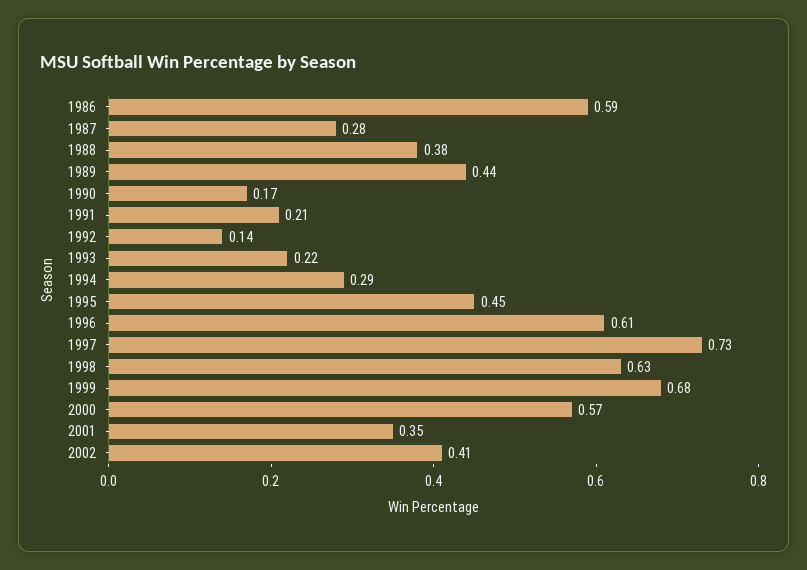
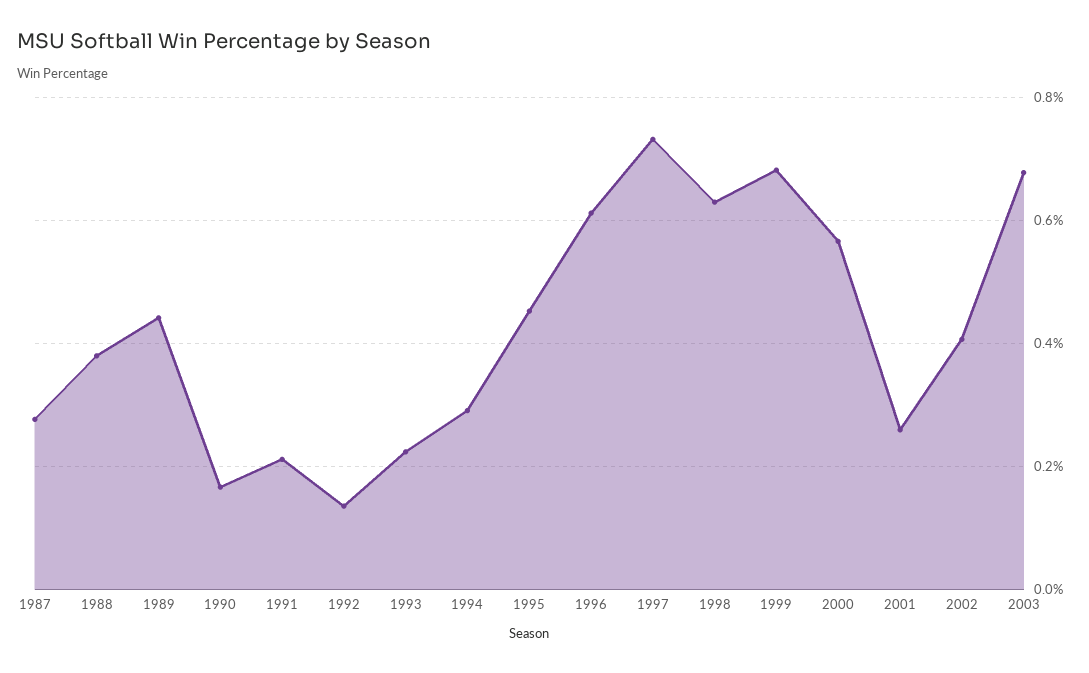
1986: 0.59 -> none
2001: 0.35 -> 0.26
2003: none -> 0.68

